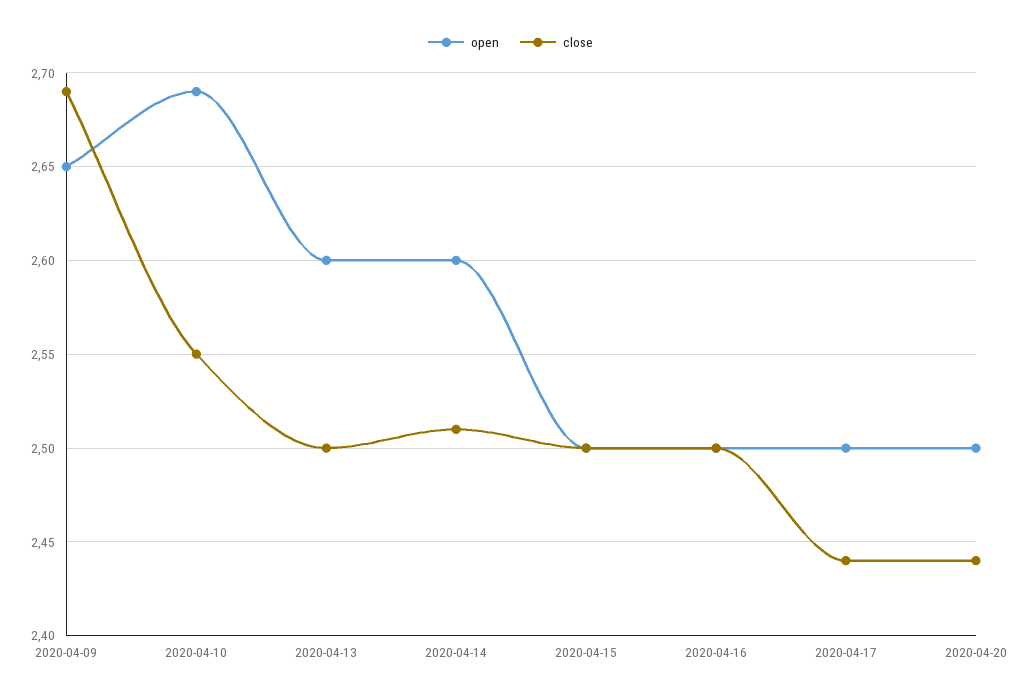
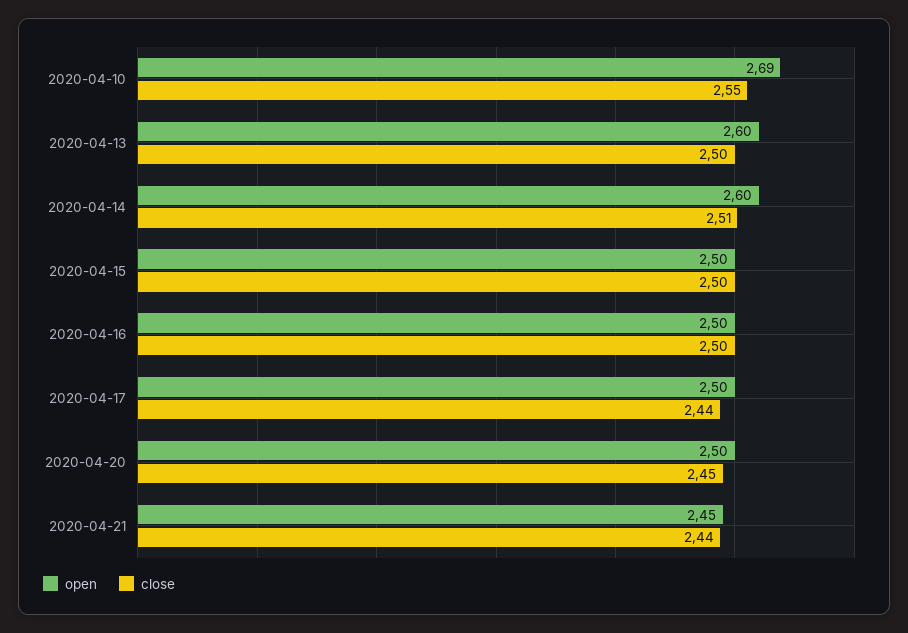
open, 2020-04-09: 2.65 -> none
close, 2020-04-09: 2.69 -> none
close, 2020-04-20: 2.44 -> 2.45
open, 2020-04-21: none -> 2.45
close, 2020-04-21: none -> 2.44

